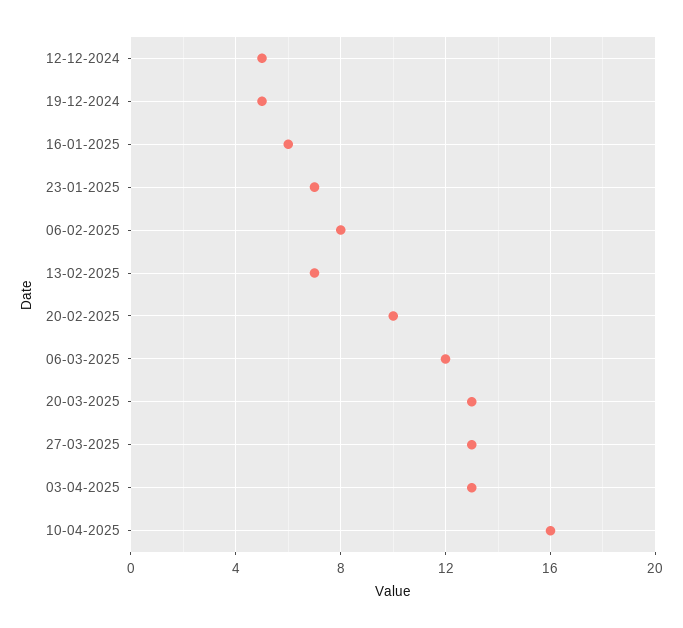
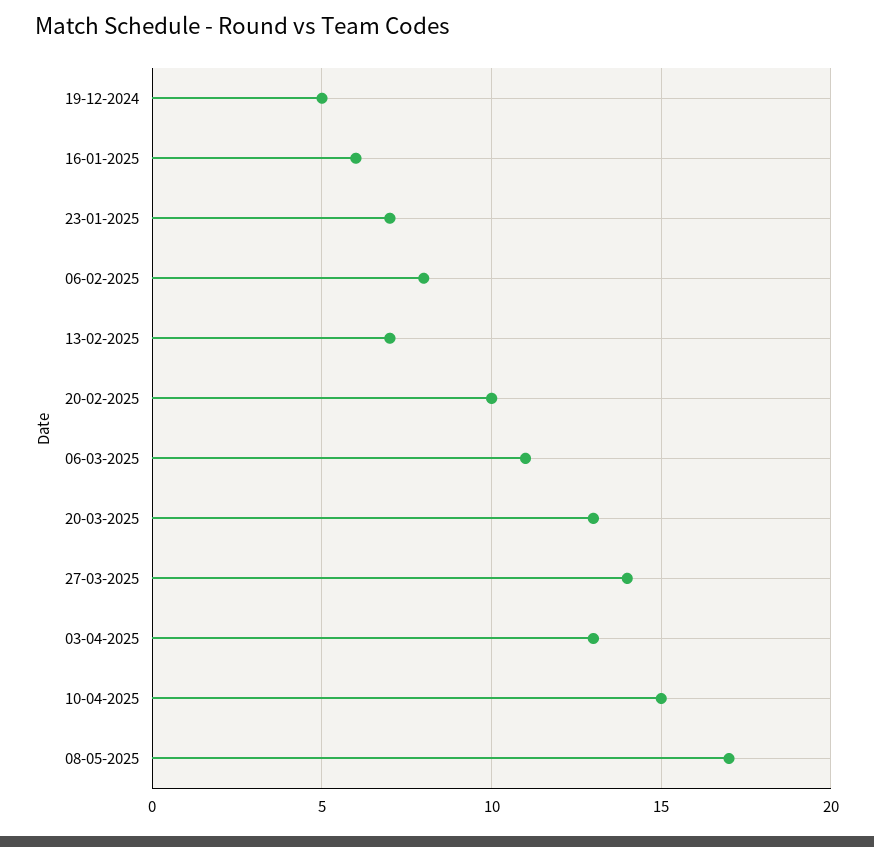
12-12-2024: 5 -> none
06-03-2025: 12 -> 11
27-03-2025: 13 -> 14
10-04-2025: 16 -> 15
08-05-2025: none -> 17

